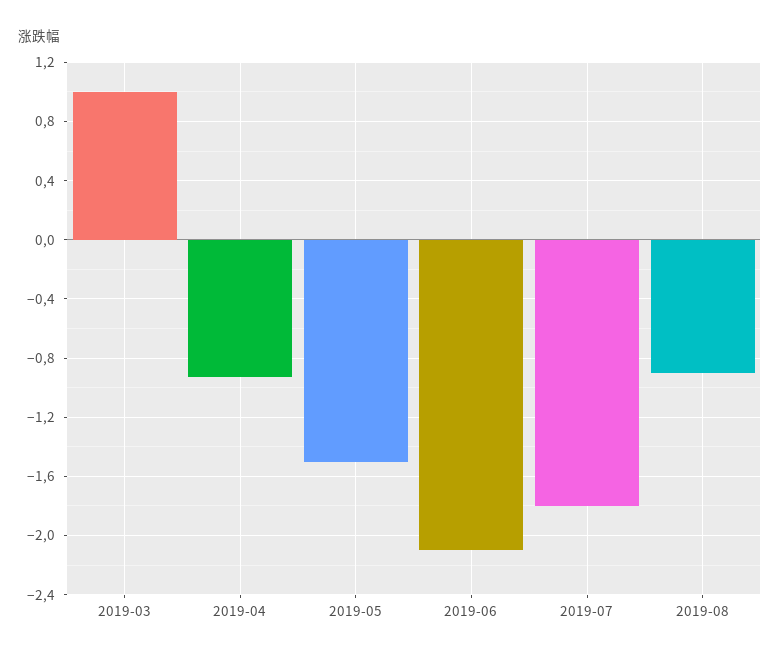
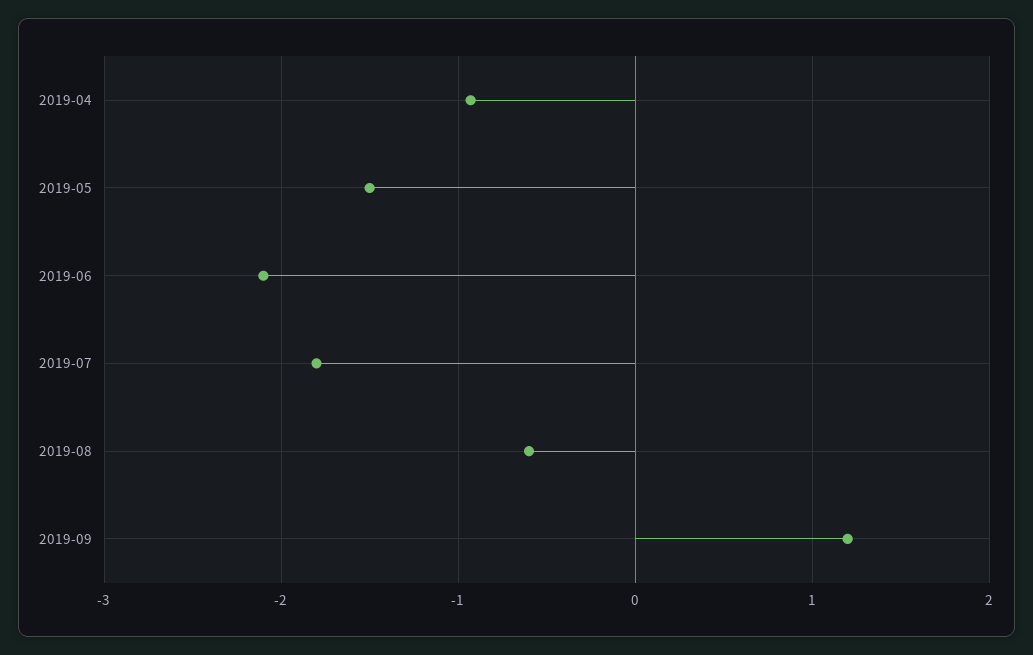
2019-03: 1 -> none
2019-08: -0.9 -> -0.6
2019-09: none -> 1.2

